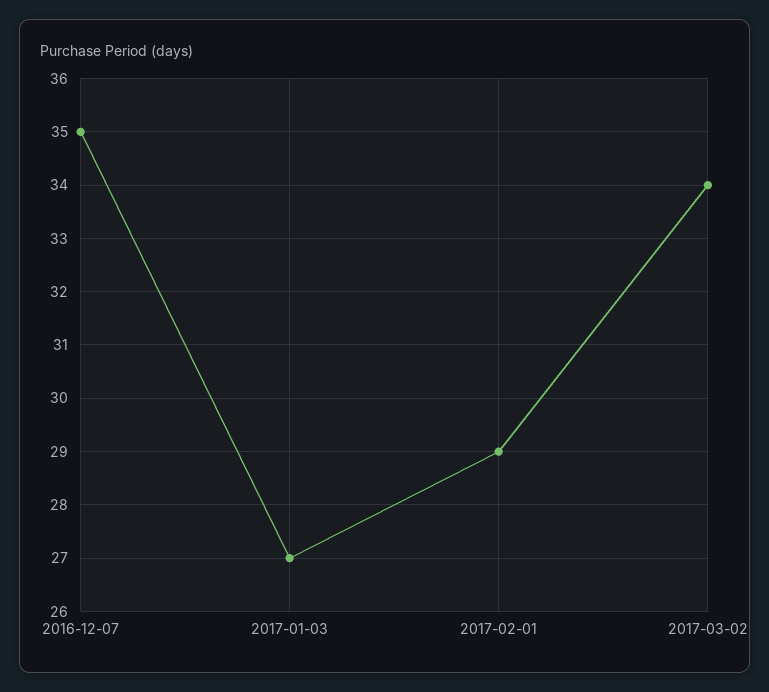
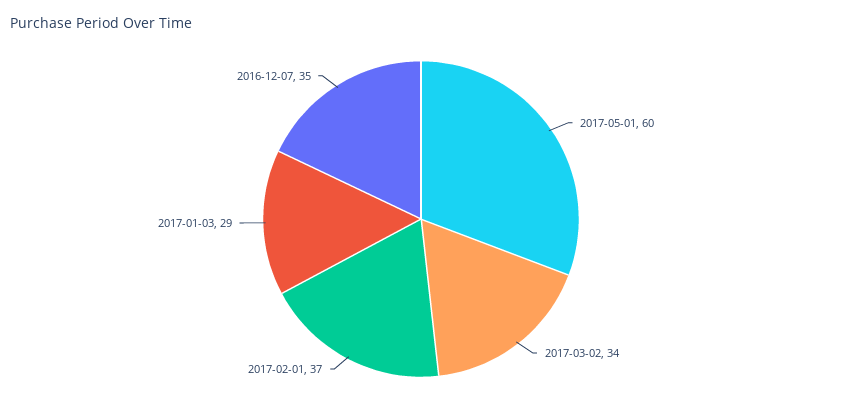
2017-01-03: 27 -> 29
2017-02-01: 29 -> 37
2017-05-01: none -> 60

